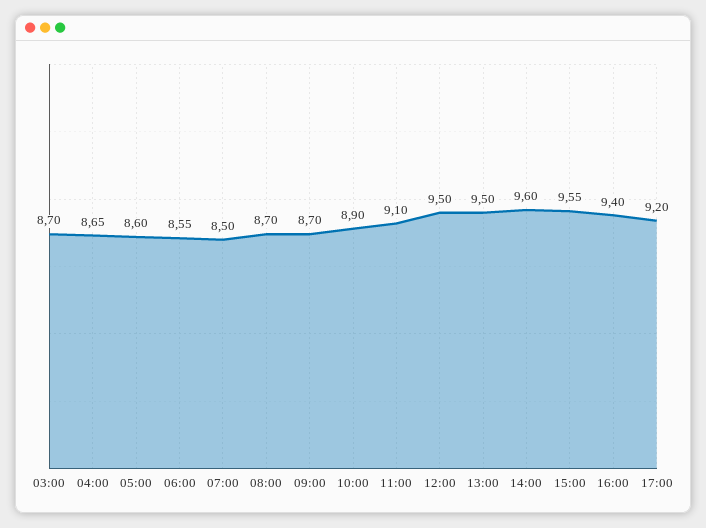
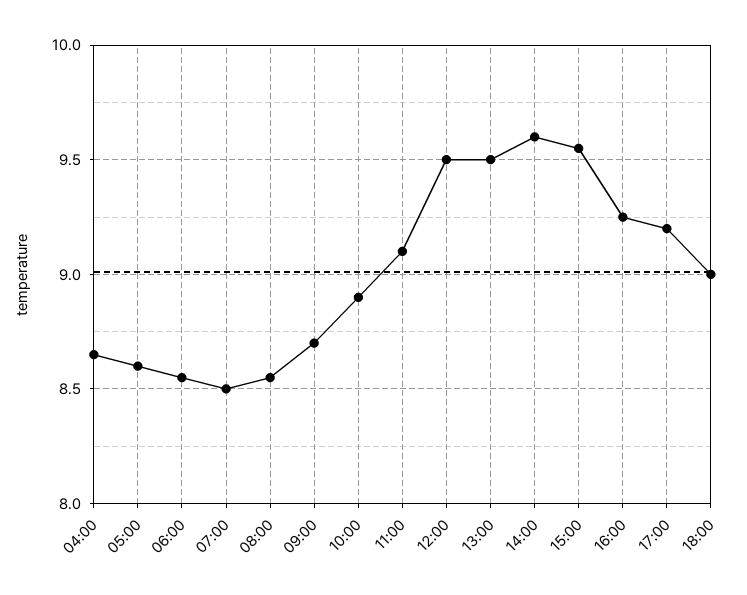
03:00: 8.7 -> none
08:00: 8.7 -> 8.55
16:00: 9.4 -> 9.25
18:00: none -> 9

